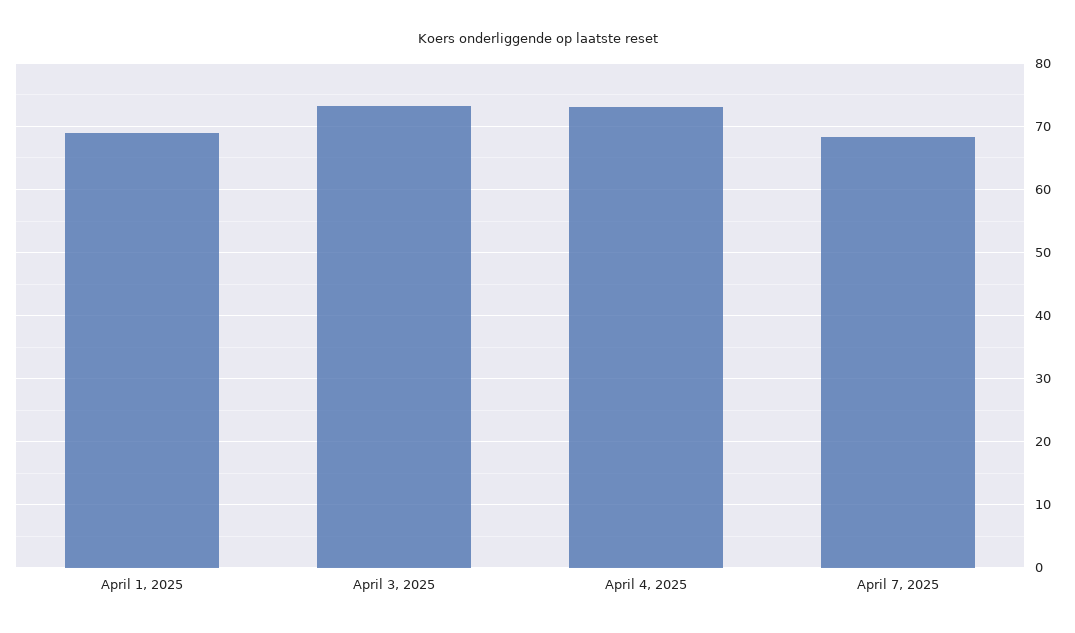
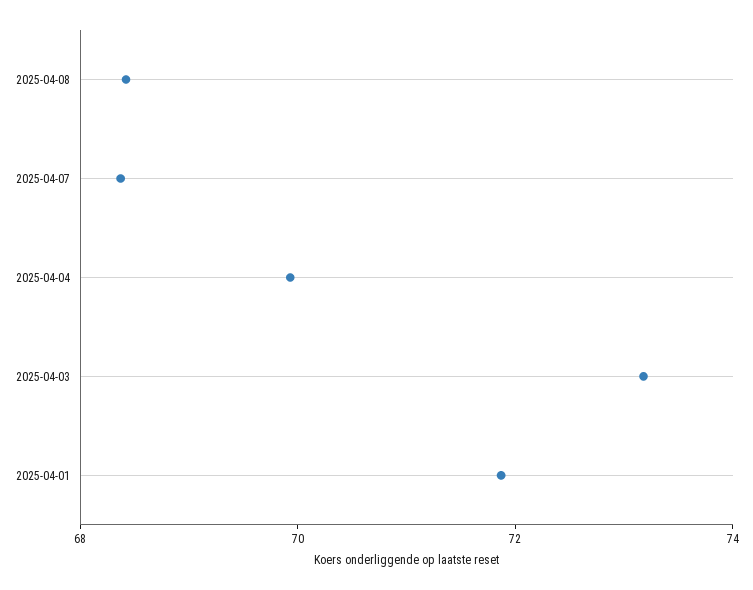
April 1, 2025: 69 -> 72
April 4, 2025: 73 -> 70
2025-04-08: none -> 68.5

